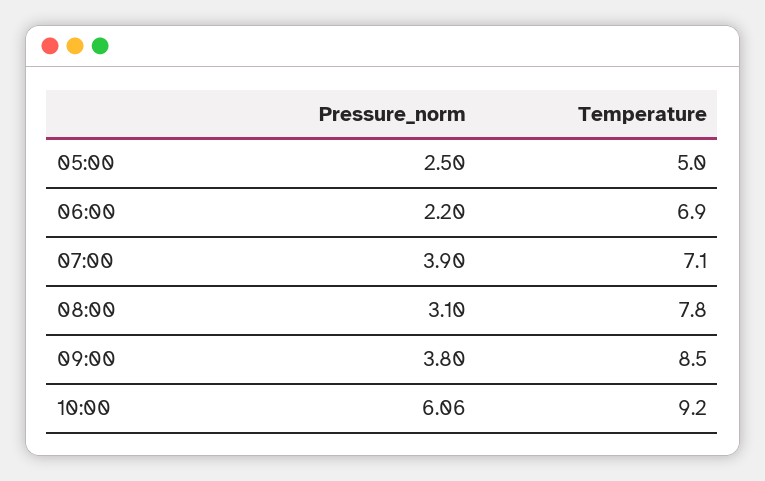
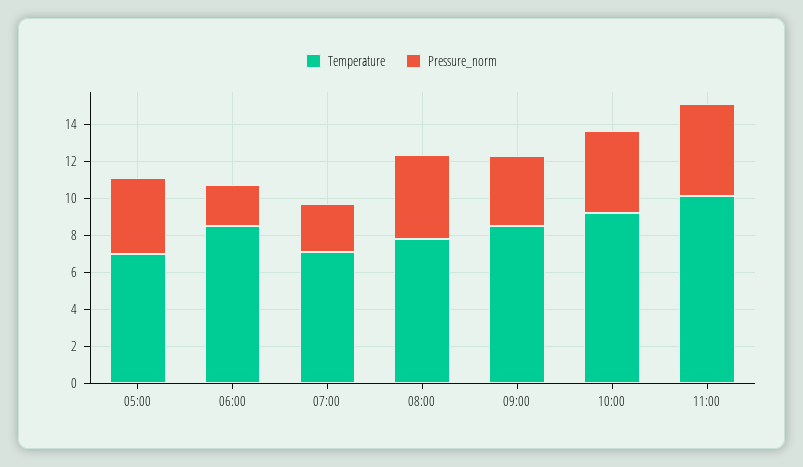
Pressure_norm, 05:00: 2.5 -> 4
Temperature, 05:00: 5 -> 7
Temperature, 06:00: 6.9 -> 8.5
Pressure_norm, 07:00: 3.9 -> 2.5
Pressure_norm, 08:00: 3.1 -> 4.5
Pressure_norm, 10:00: 6.06 -> 4.5
Temperature, 11:00: none -> 10
Pressure_norm, 11:00: none -> 5

